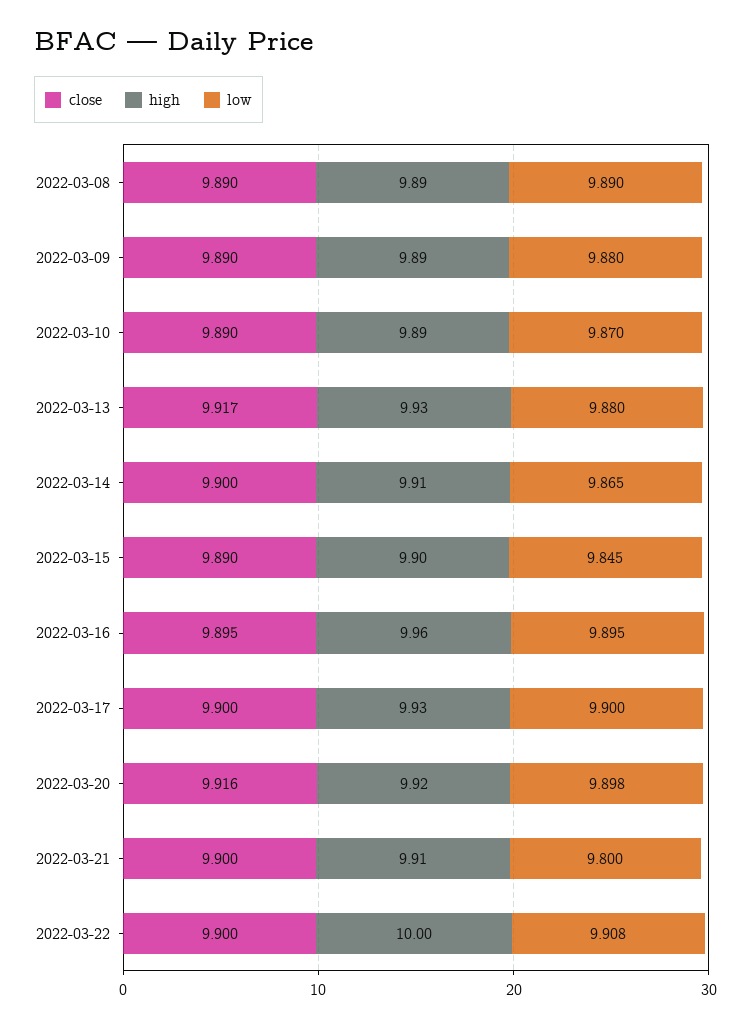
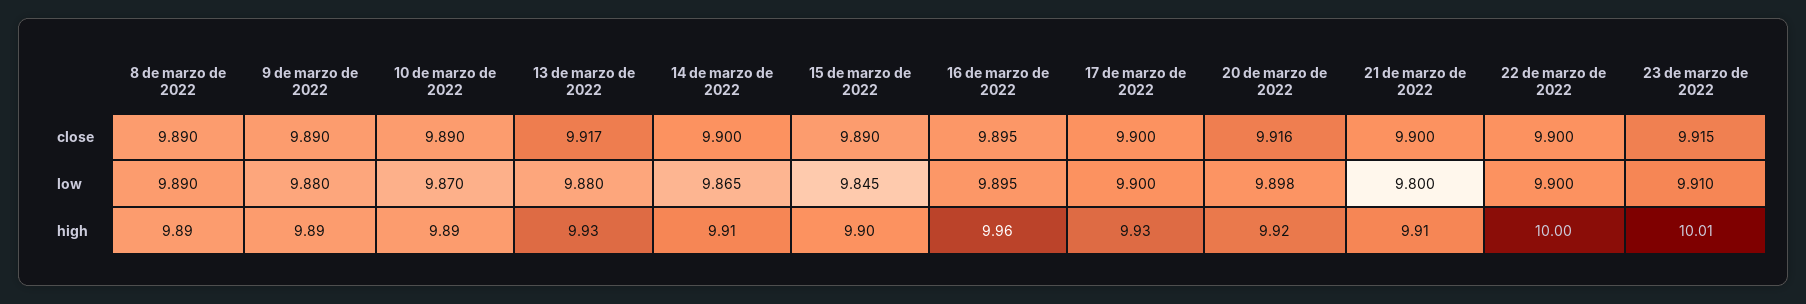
low, 2022-03-22: 9.908 -> 9.9
close, 23 de marzo de 2022: none -> 9.915
low, 23 de marzo de 2022: none -> 9.91
high, 23 de marzo de 2022: none -> 10.01

